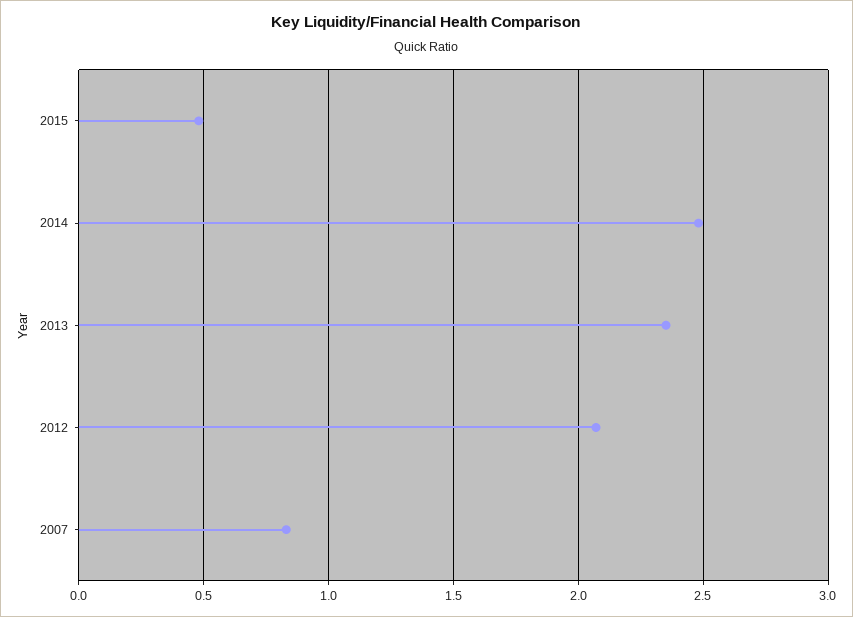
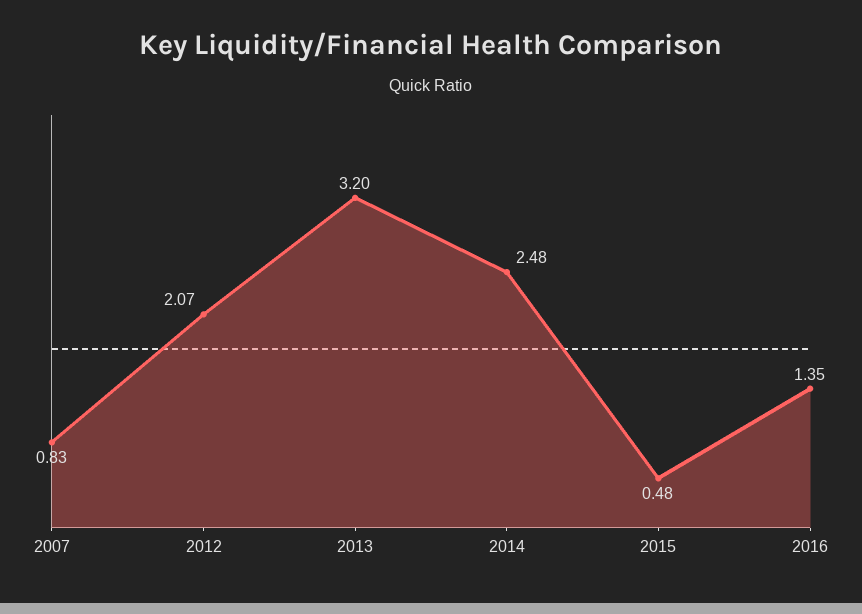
2013: 2.35 -> 3.2
2016: none -> 1.35

